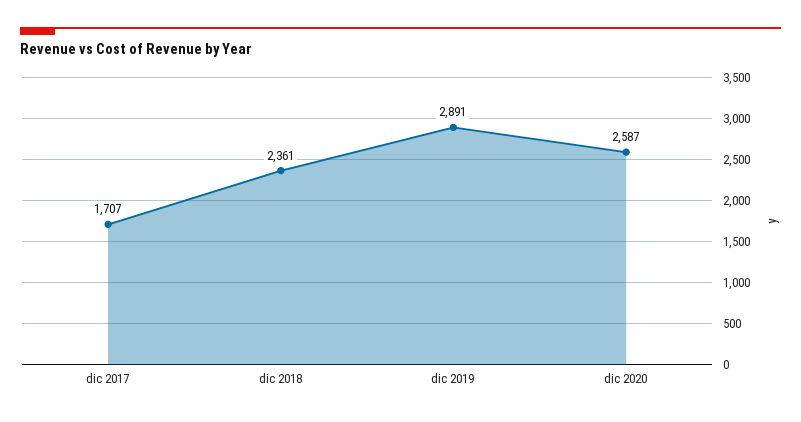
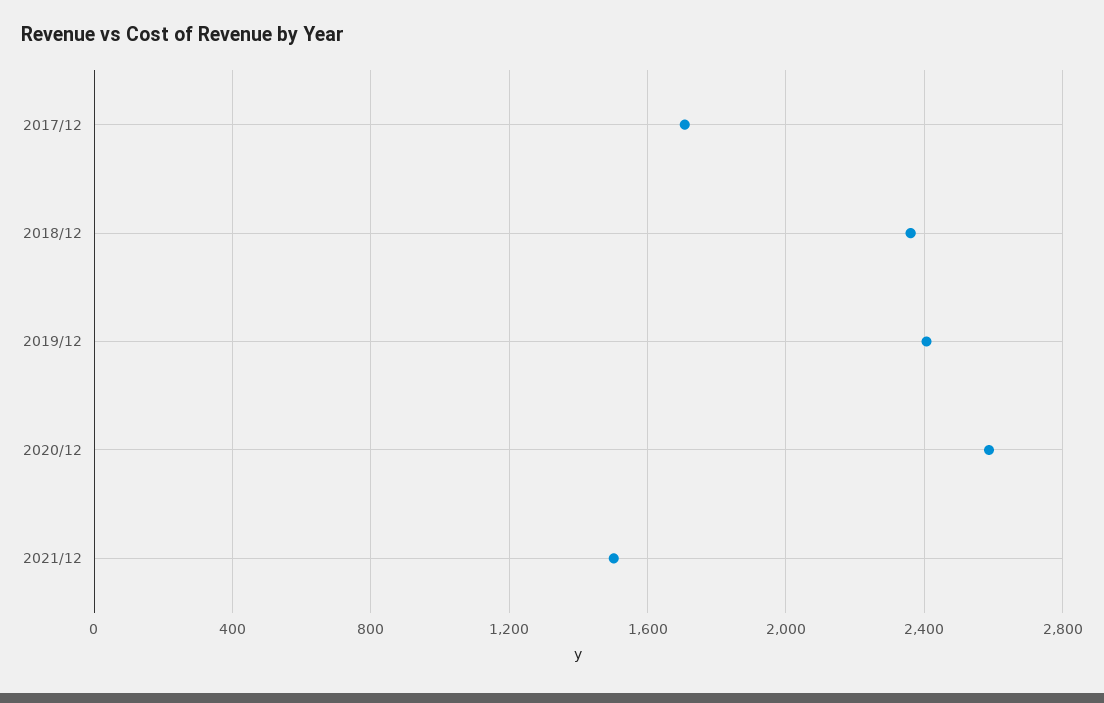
dic 2019: 2891 -> 2400
2021/12: none -> 1500

